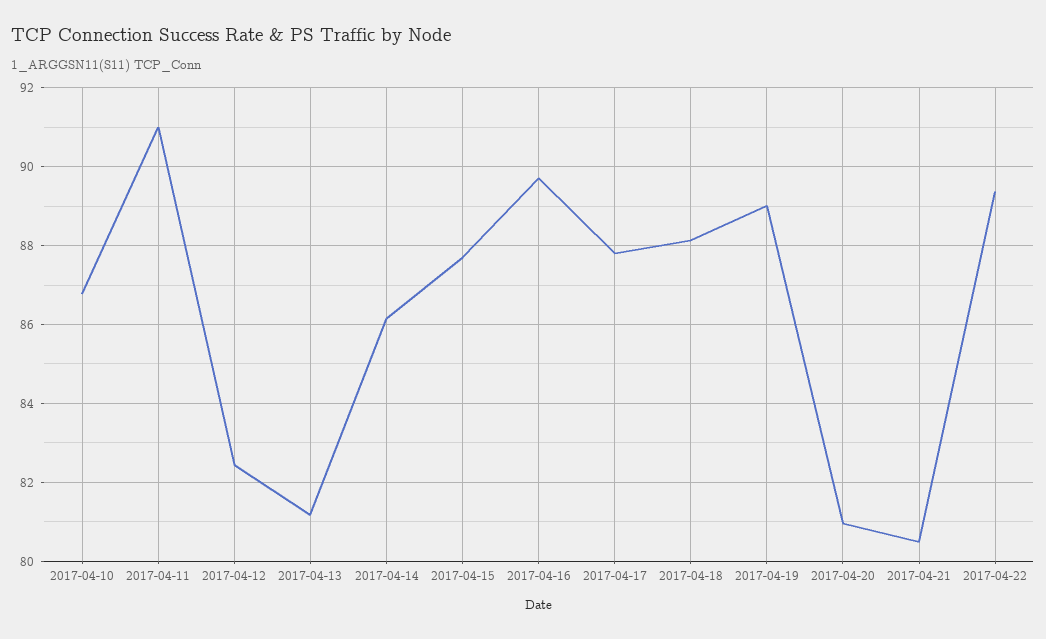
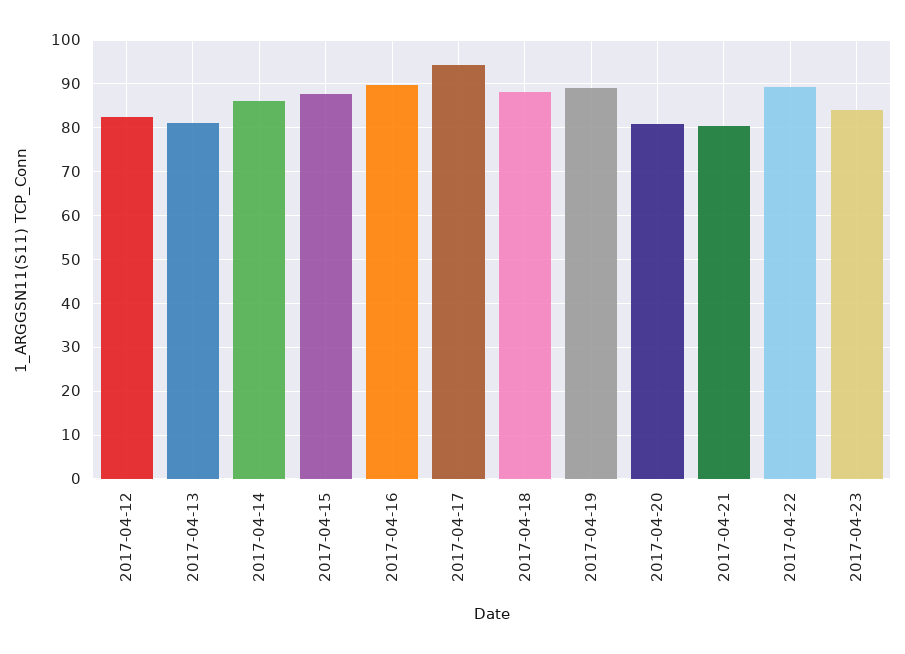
2017-04-10: 86.8 -> none
2017-04-11: 91 -> none
2017-04-17: 87.8 -> 94
2017-04-23: none -> 84

